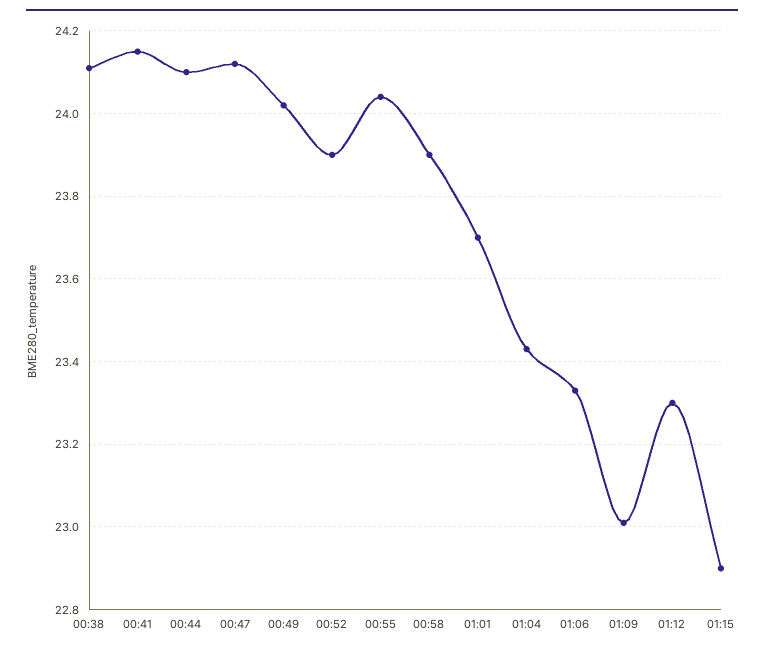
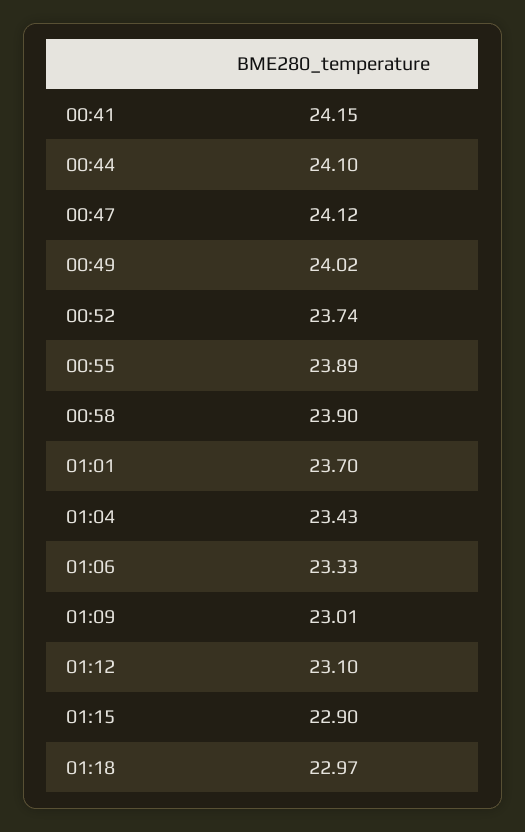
00:38: 24.1 -> none
00:52: 23.9 -> 23.74
00:55: 24.05 -> 23.89
01:12: 23.3 -> 23.1
01:18: none -> 22.97

